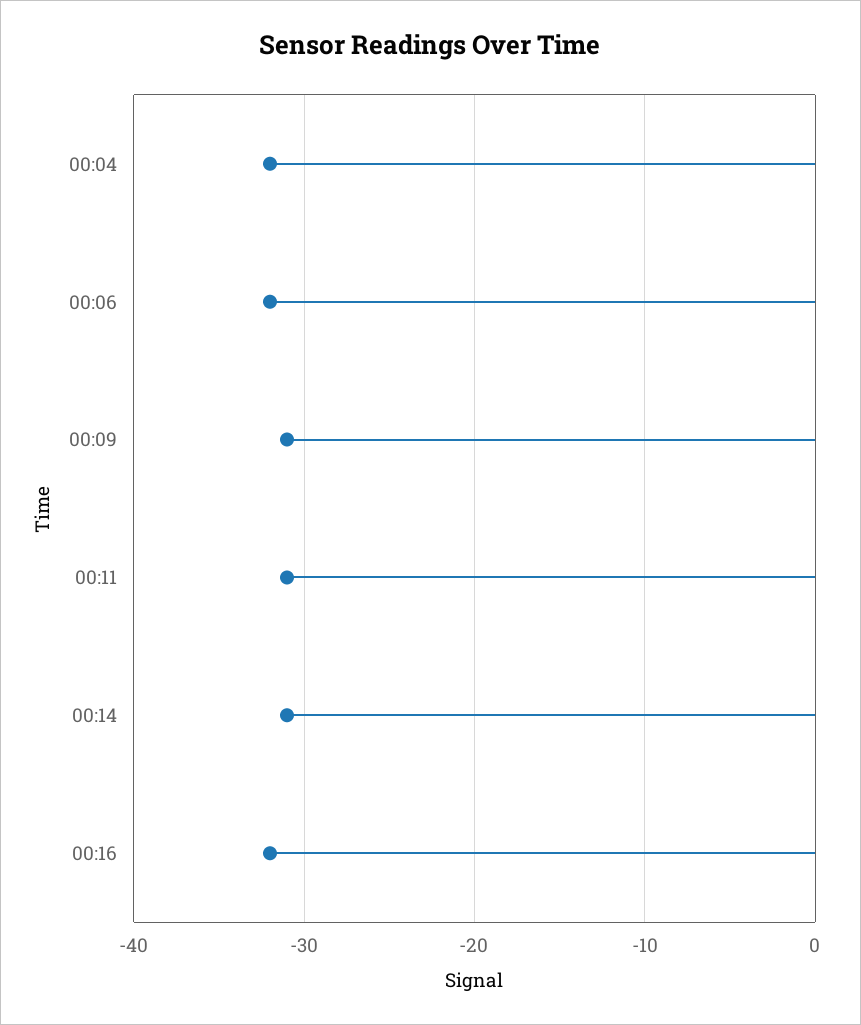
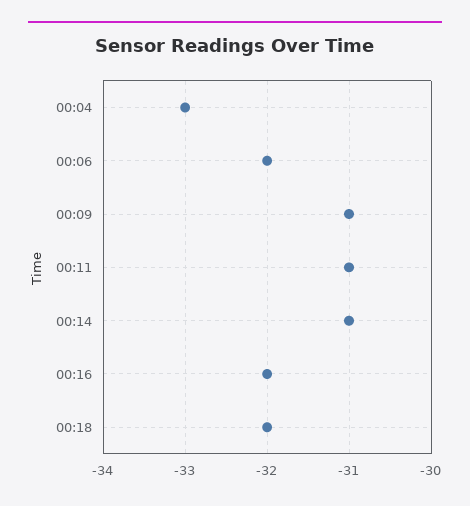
00:04: -32 -> -33
00:18: none -> -32

